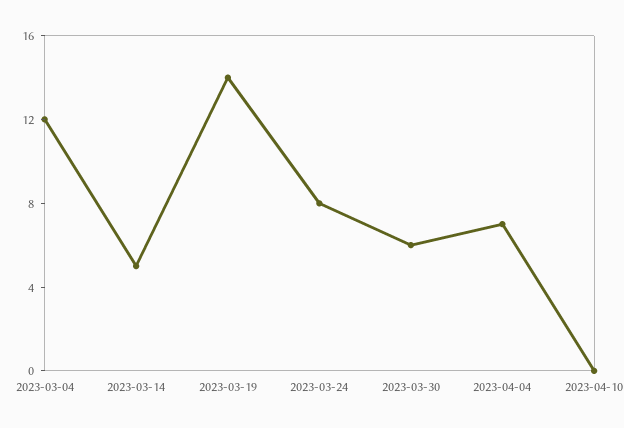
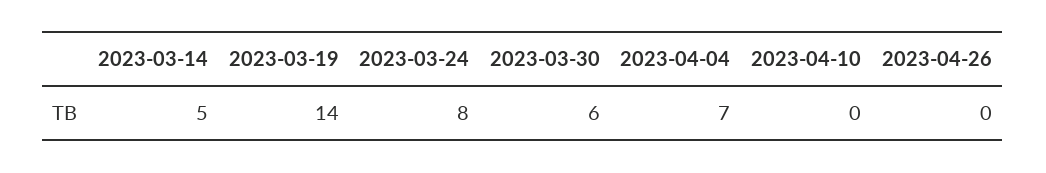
2023-03-04: 12 -> none
2023-04-26: none -> 0

